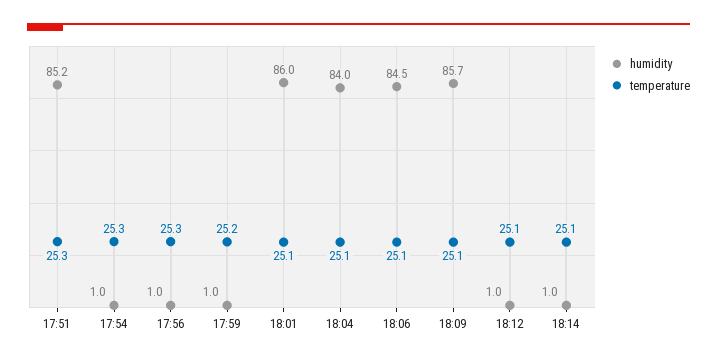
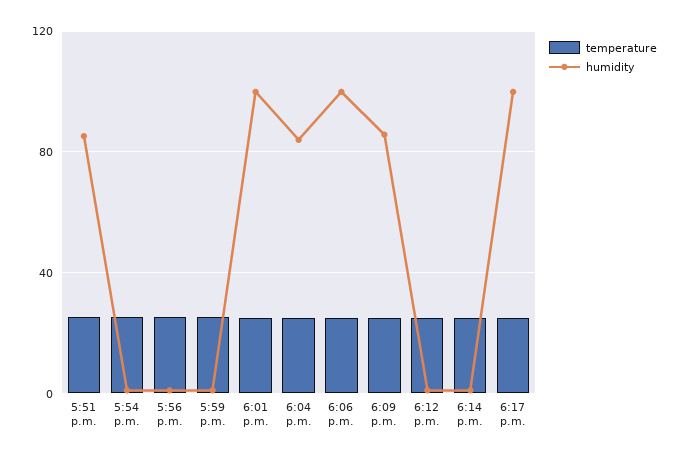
humidity, 18:01: 86 -> 100
humidity, 18:06: 84.5 -> 100
temperature, 6:17 p.m.: none -> 25
humidity, 6:17 p.m.: none -> 100

